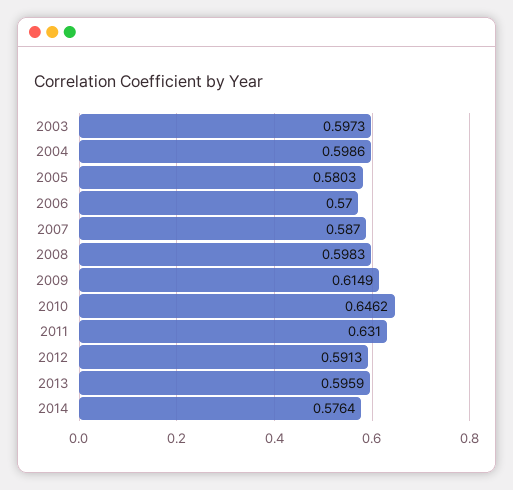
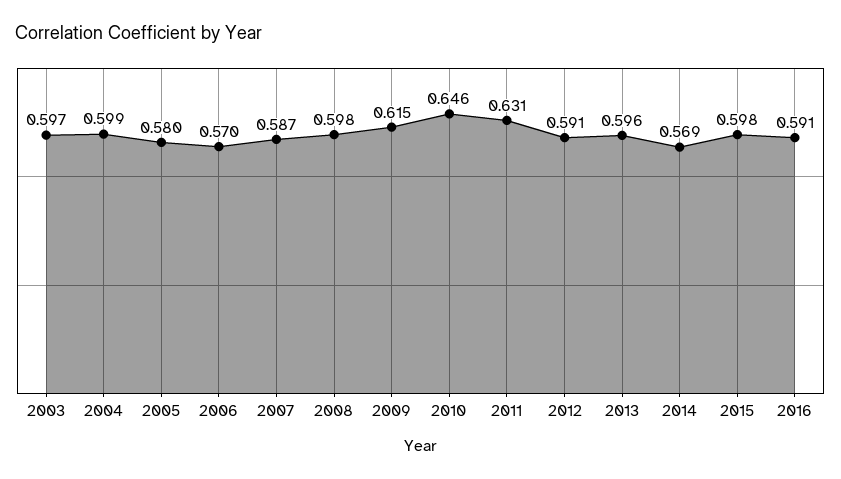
2014: 0.5764 -> 0.569
2015: none -> 0.598
2016: none -> 0.591

